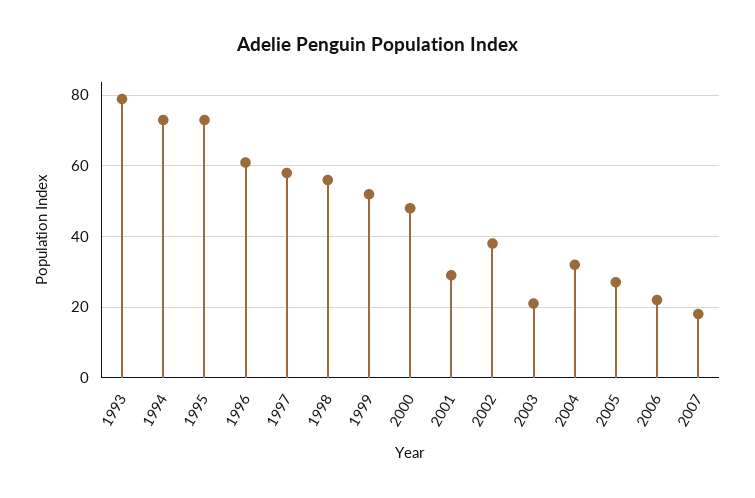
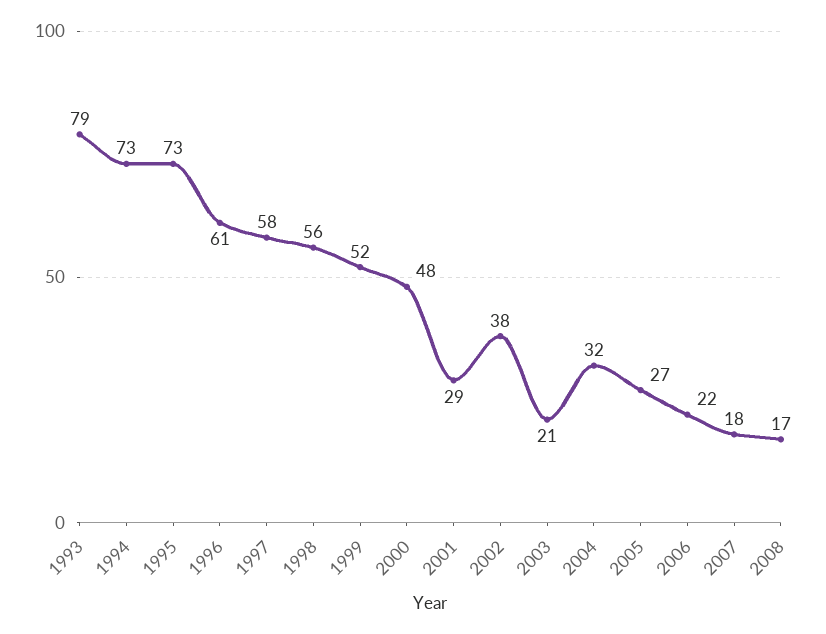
2008: none -> 17

